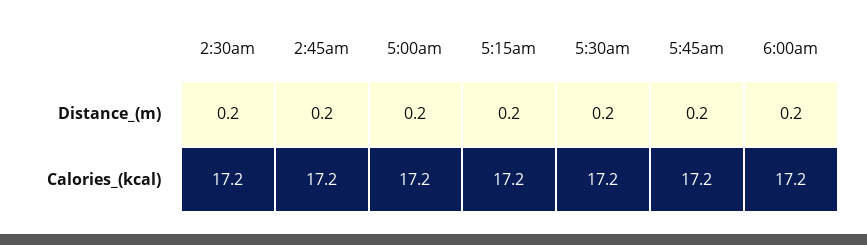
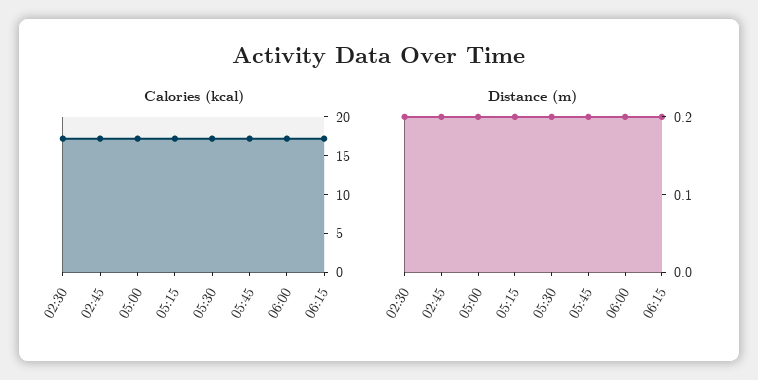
Calories_(kcal), 06:15: none -> 17.5
Distance_(m), 06:15: none -> 0.2

